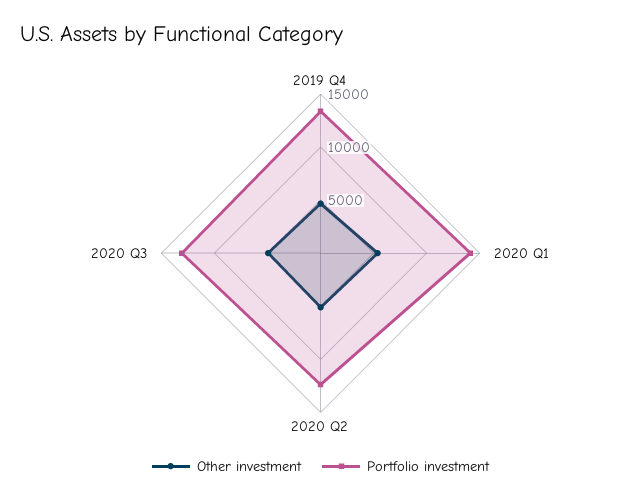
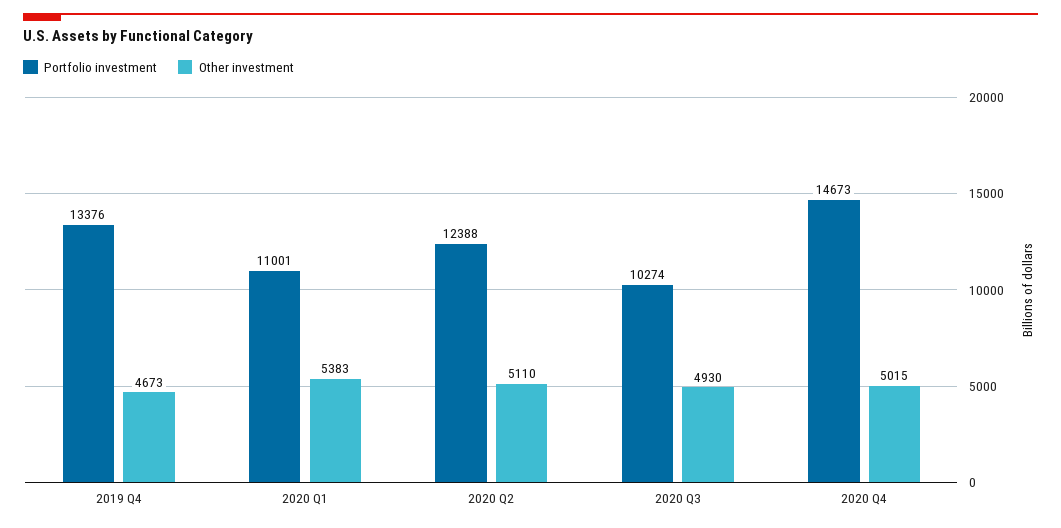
Portfolio investment, 2020 Q1: 14000 -> 11001
Portfolio investment, 2020 Q3: 13000 -> 10274
Portfolio investment, 2020 Q4: none -> 14673
Other investment, 2020 Q4: none -> 5015

